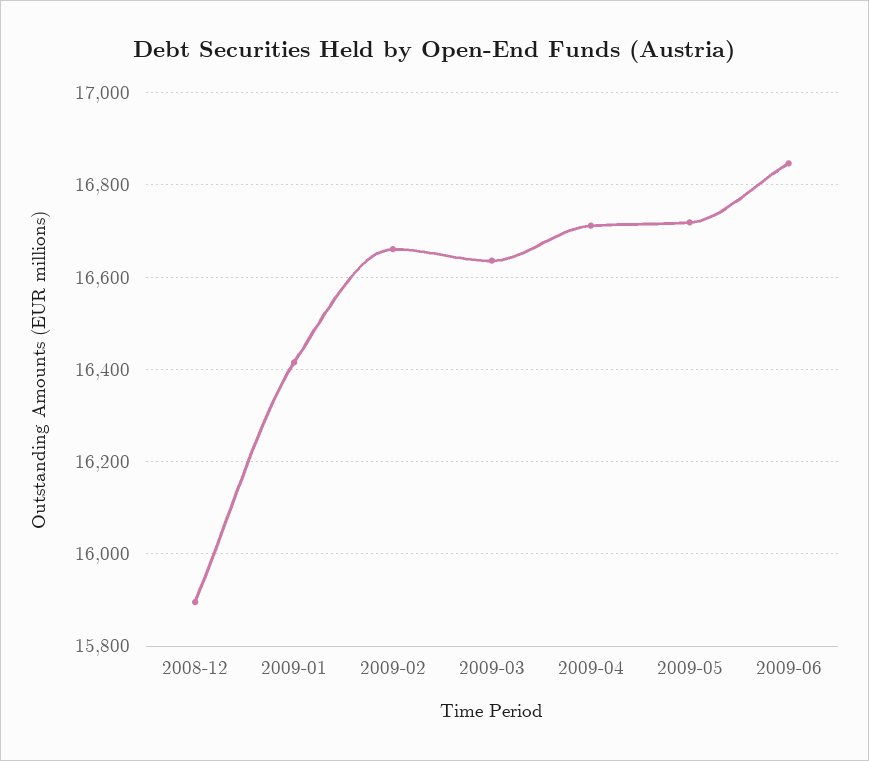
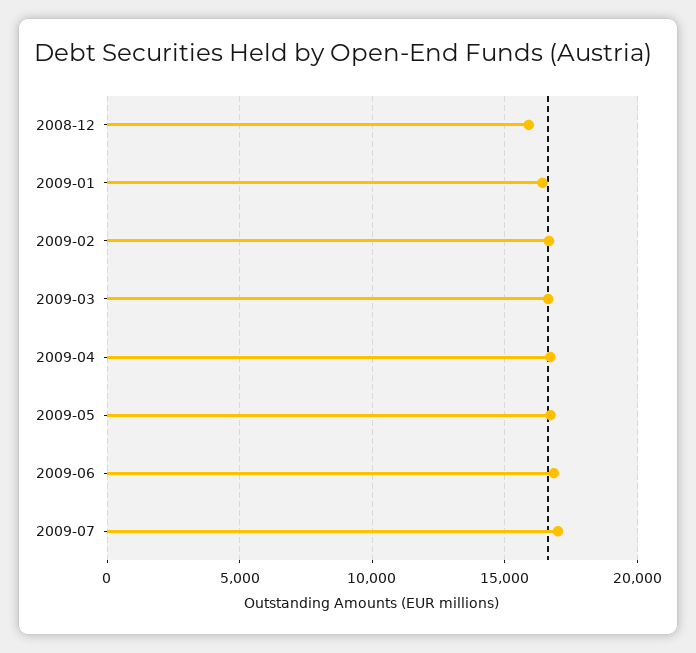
2009-07: none -> 17000

